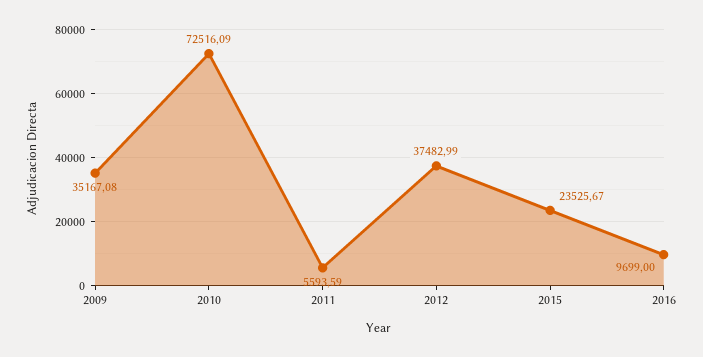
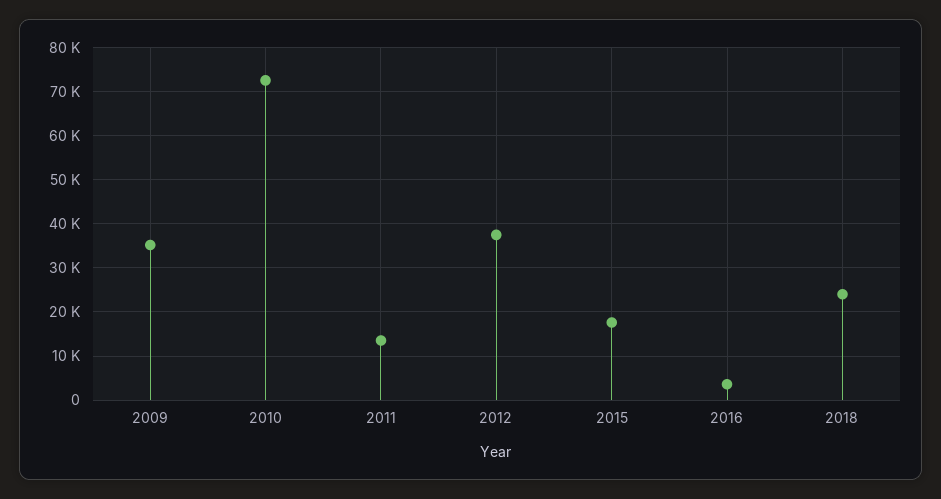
2011: 5593.59 -> 14000
2015: 23525.67 -> 18000
2016: 9699 -> 4000
2018: none -> 24000

